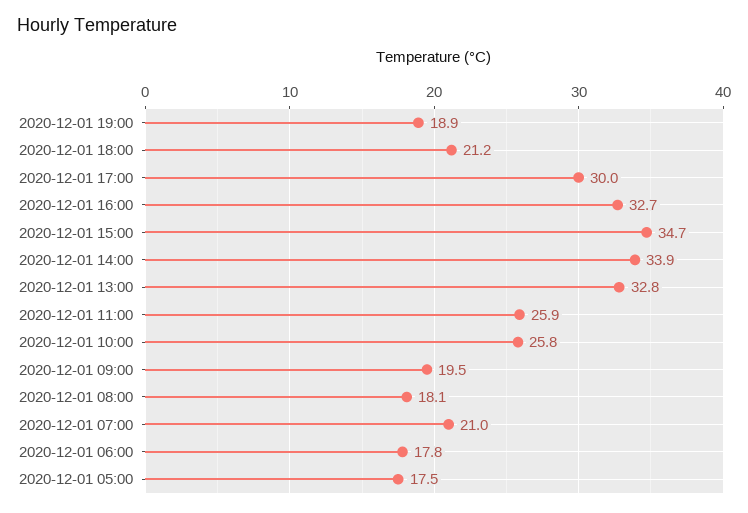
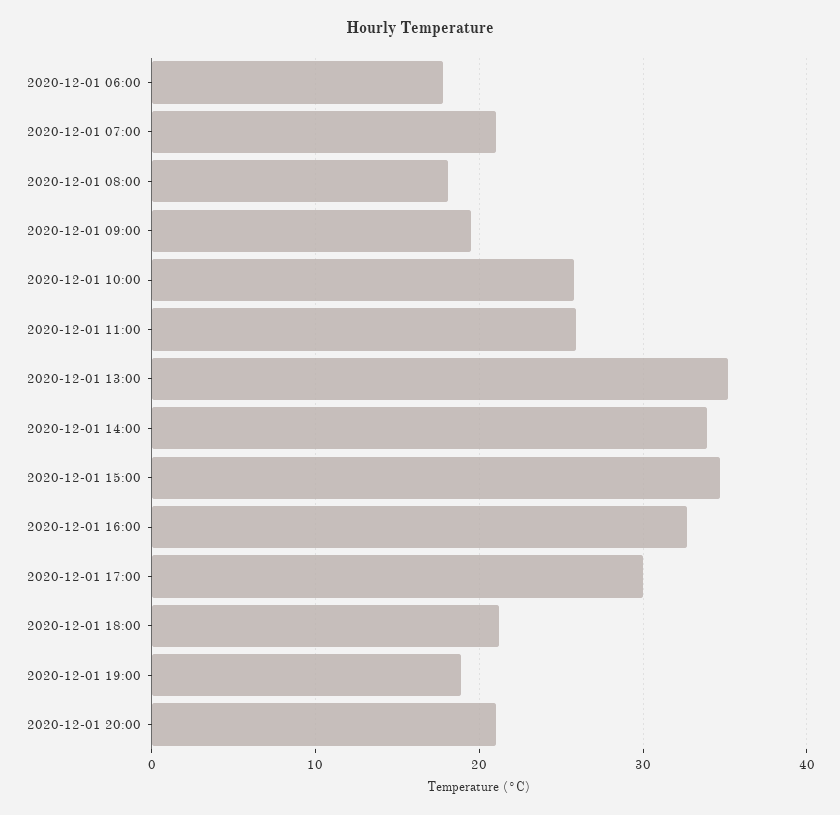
2020-12-01 13:00: 32.8 -> 35
2020-12-01 05:00: 17.5 -> none
2020-12-01 20:00: none -> 21

